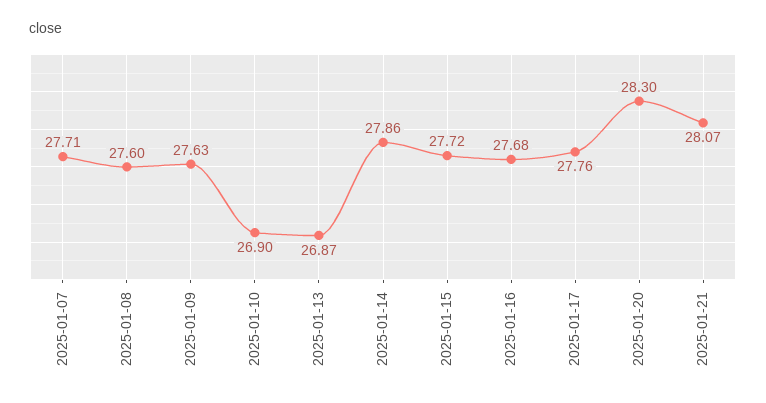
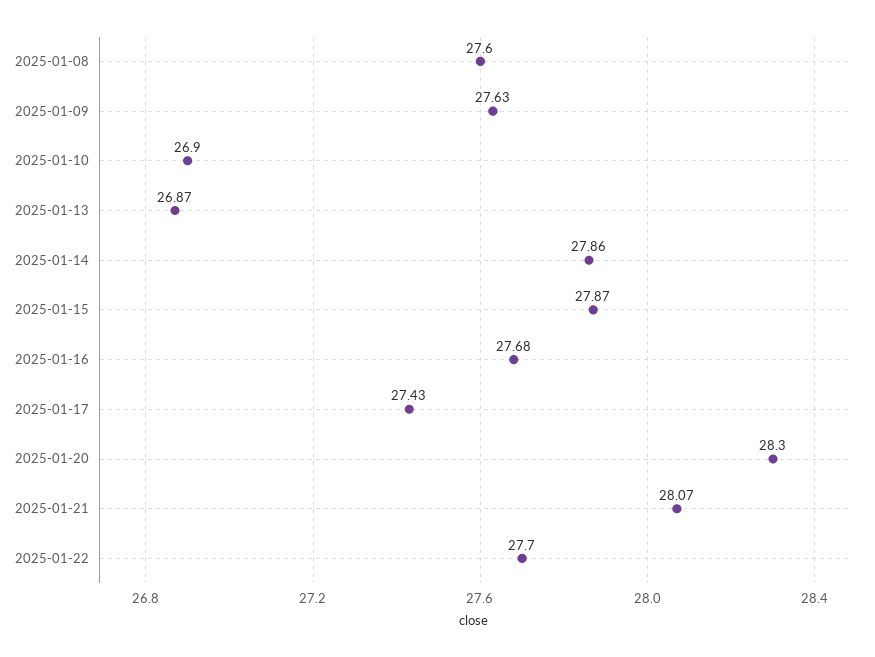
2025-01-07: 27.71 -> none
2025-01-15: 27.72 -> 27.87
2025-01-17: 27.76 -> 27.43
2025-01-22: none -> 27.7

